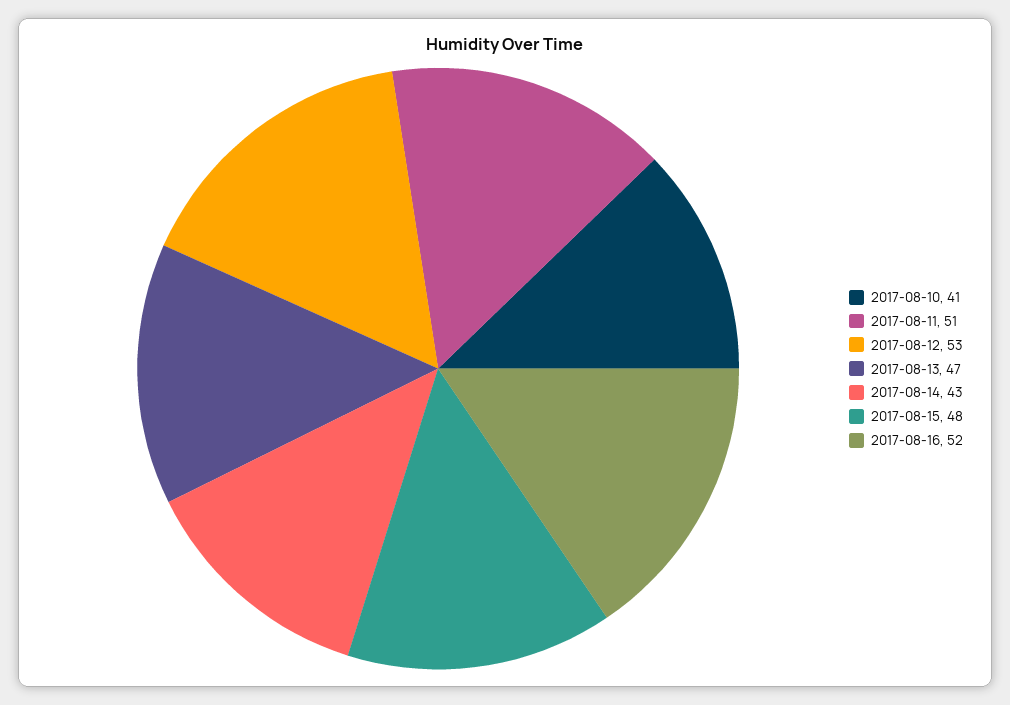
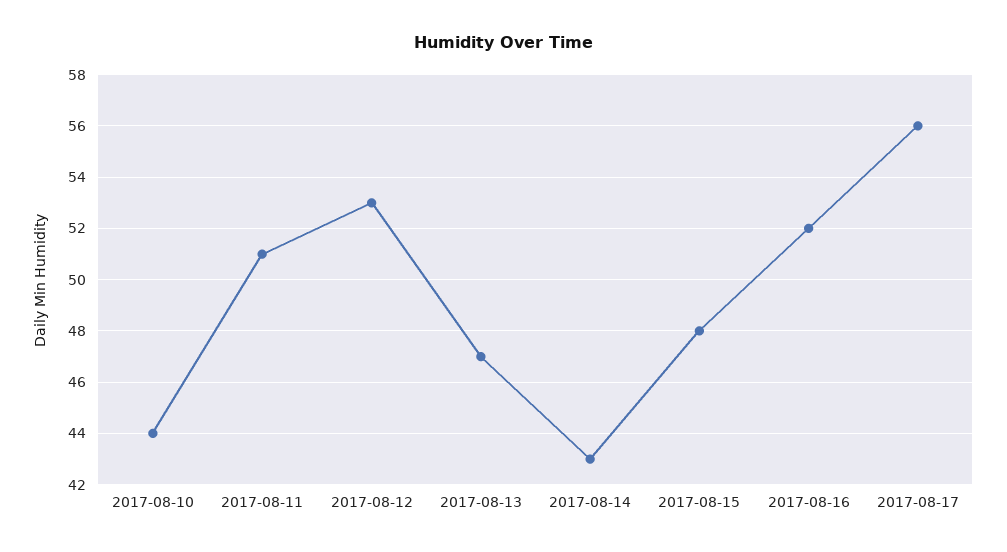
2017-08-10: 41 -> 44
2017-08-17: none -> 56

